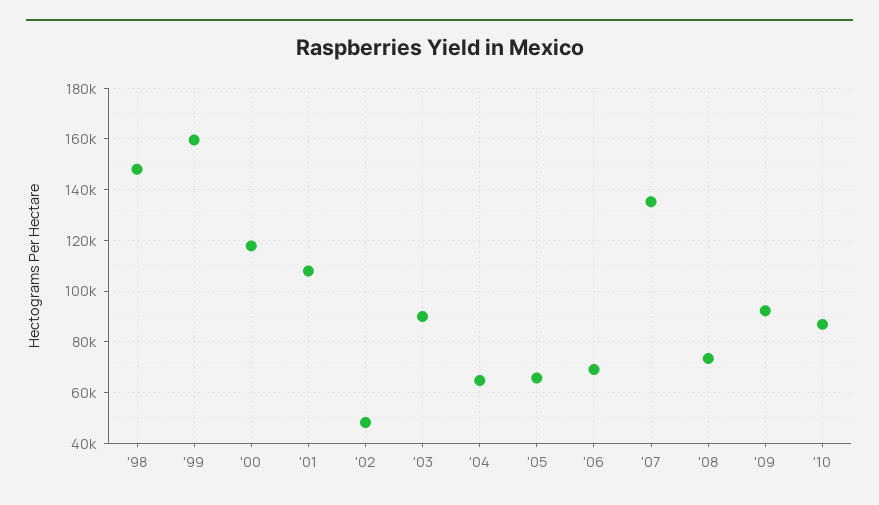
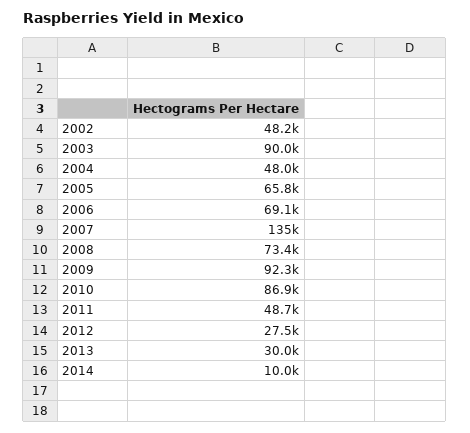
'98: 147500 -> none
'99: 160000 -> none
'00: 117500 -> none
'01: 107500 -> none
'04: 65000 -> 48000
2011: none -> 48700
2012: none -> 27500
2013: none -> 30000
2014: none -> 10000

